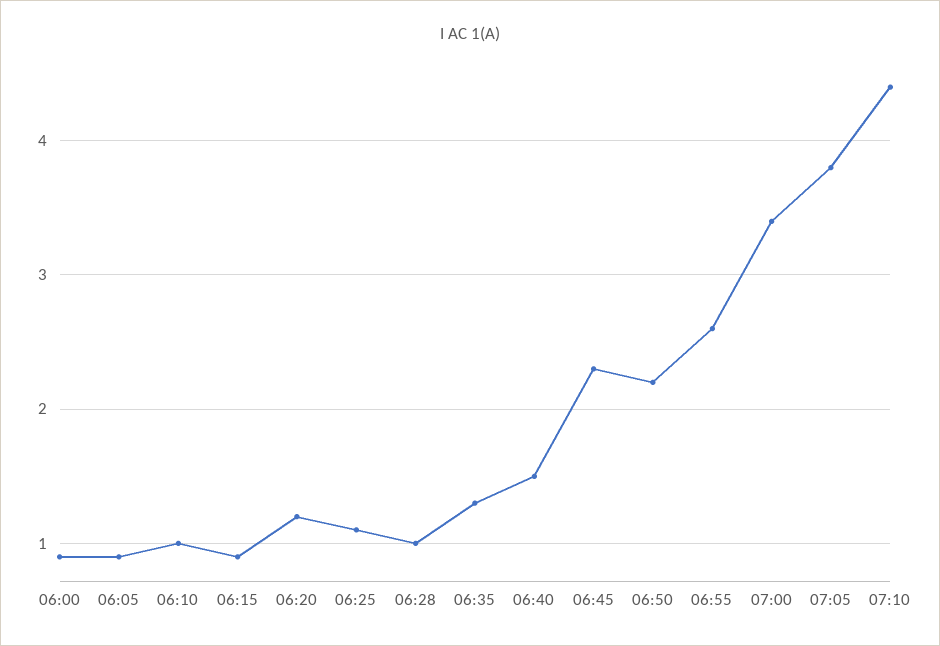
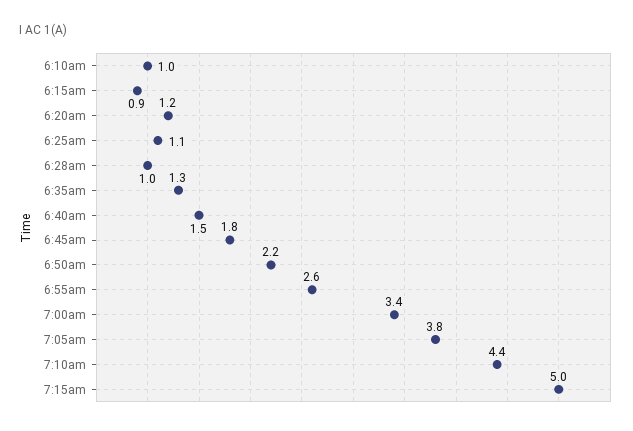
06:00: 0.9 -> none
06:05: 0.9 -> none
06:45: 2.3 -> 1.8
7:15am: none -> 5

